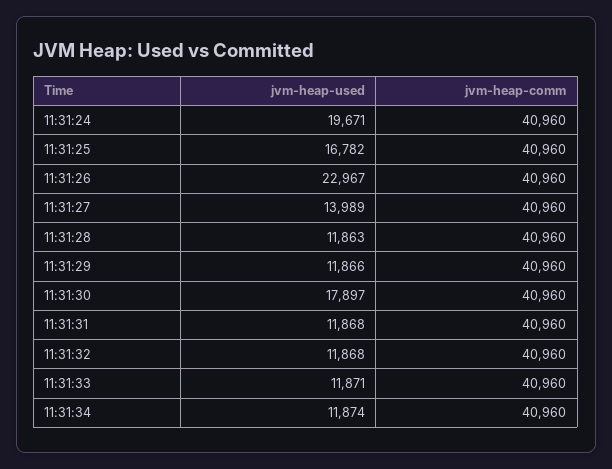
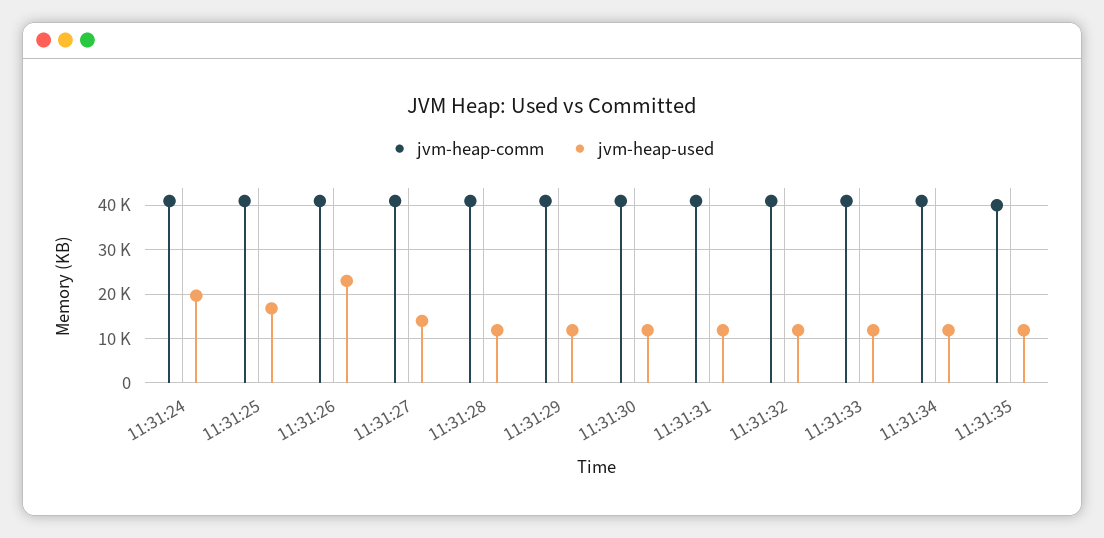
jvm-heap-used, 11:31:30: 17897 -> 12000
jvm-heap-comm, 11:31:35: none -> 40000
jvm-heap-used, 11:31:35: none -> 12000

